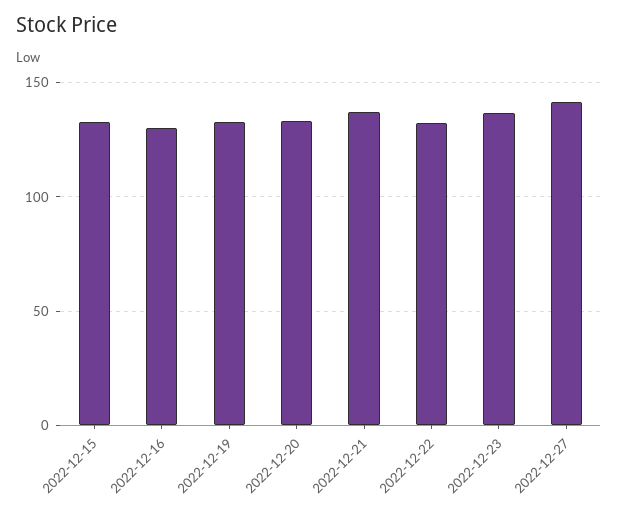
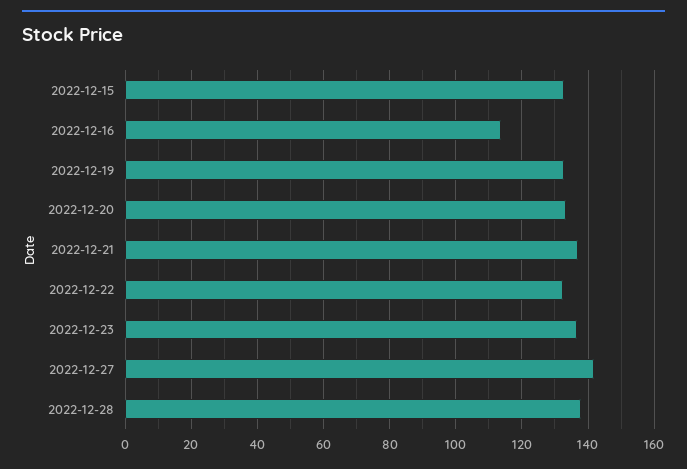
2022-12-16: 130 -> 114
2022-12-28: none -> 138

